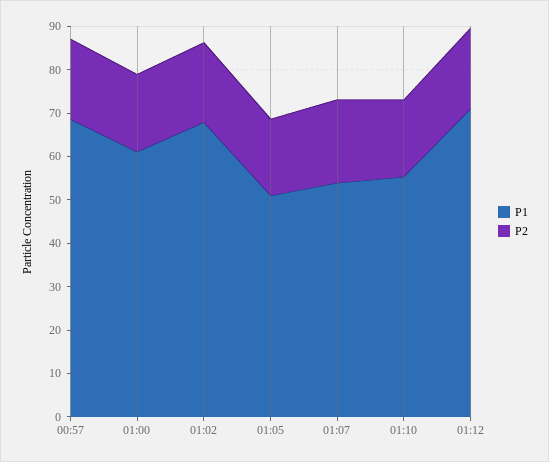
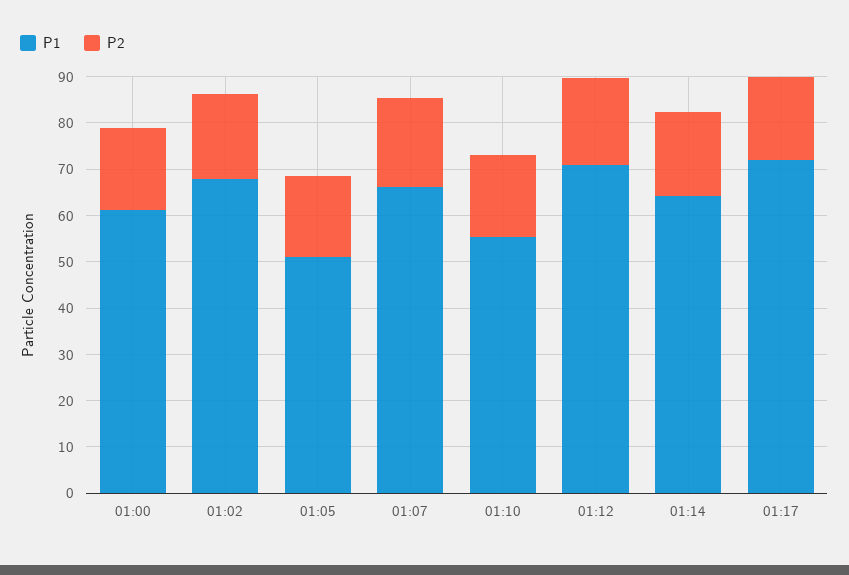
P1, 00:57: 68 -> none
P2, 00:57: 18 -> none
P1, 01:07: 54 -> 66
P1, 01:14: none -> 64
P2, 01:14: none -> 18
P1, 01:17: none -> 72
P2, 01:17: none -> 18

